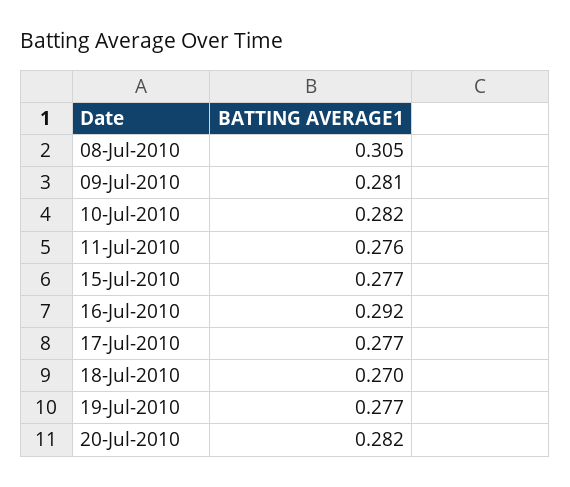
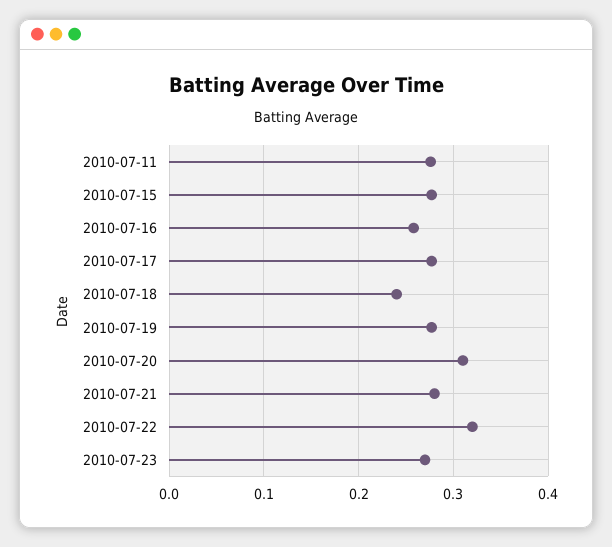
08-Jul-2010: 0.305 -> none
09-Jul-2010: 0.281 -> none
10-Jul-2010: 0.282 -> none
16-Jul-2010: 0.292 -> 0.26
18-Jul-2010: 0.27 -> 0.24
20-Jul-2010: 0.282 -> 0.31
2010-07-21: none -> 0.28
2010-07-22: none -> 0.32
2010-07-23: none -> 0.27

